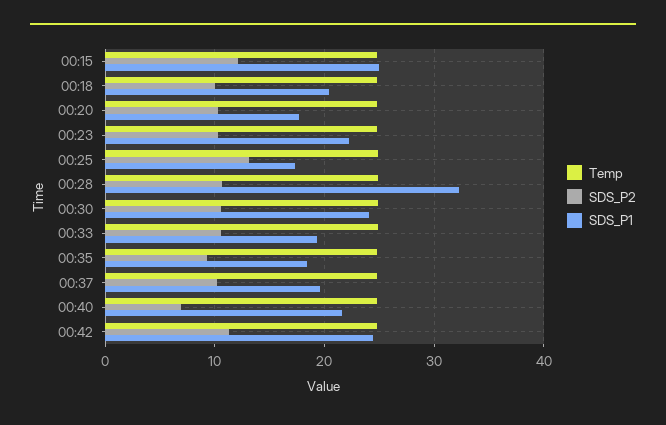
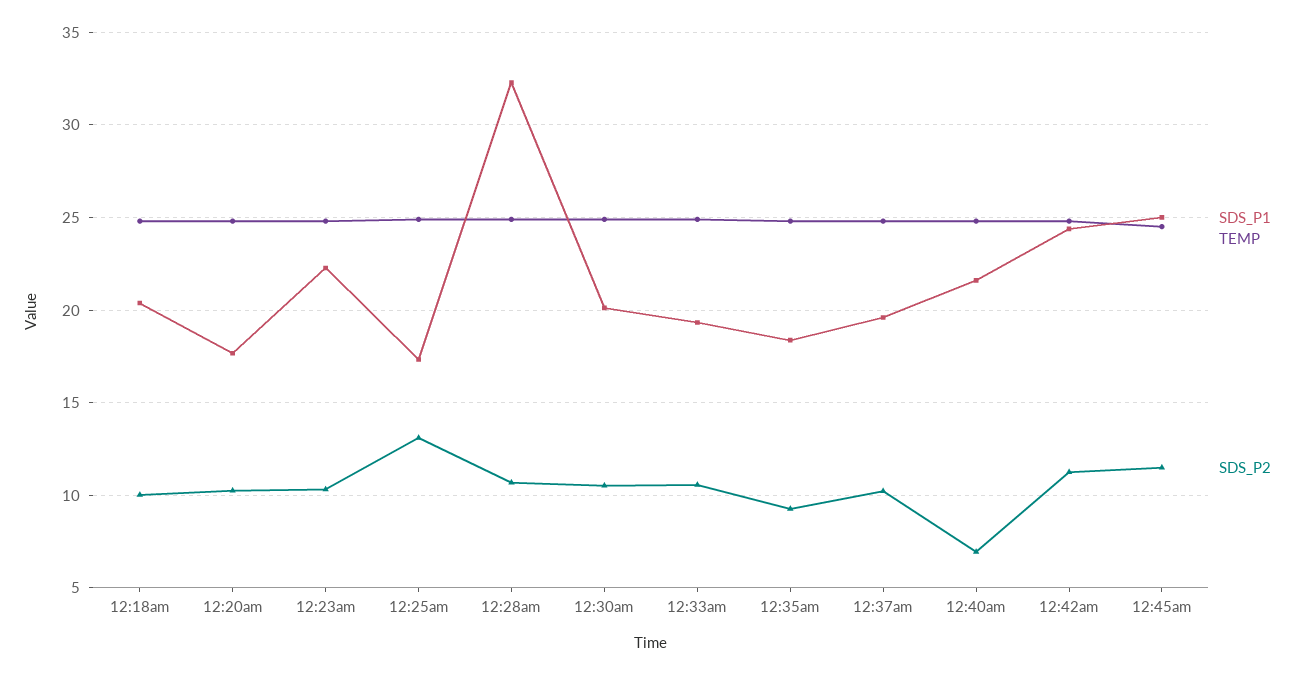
Temp, 00:15: 25 -> none
SDS_P2, 00:15: 12 -> none
SDS_P1, 00:15: 25 -> none
SDS_P1, 00:30: 24 -> 20
SDS_P1, 12:45am: none -> 25
Temp, 12:45am: none -> 24.5
SDS_P2, 12:45am: none -> 11.5

